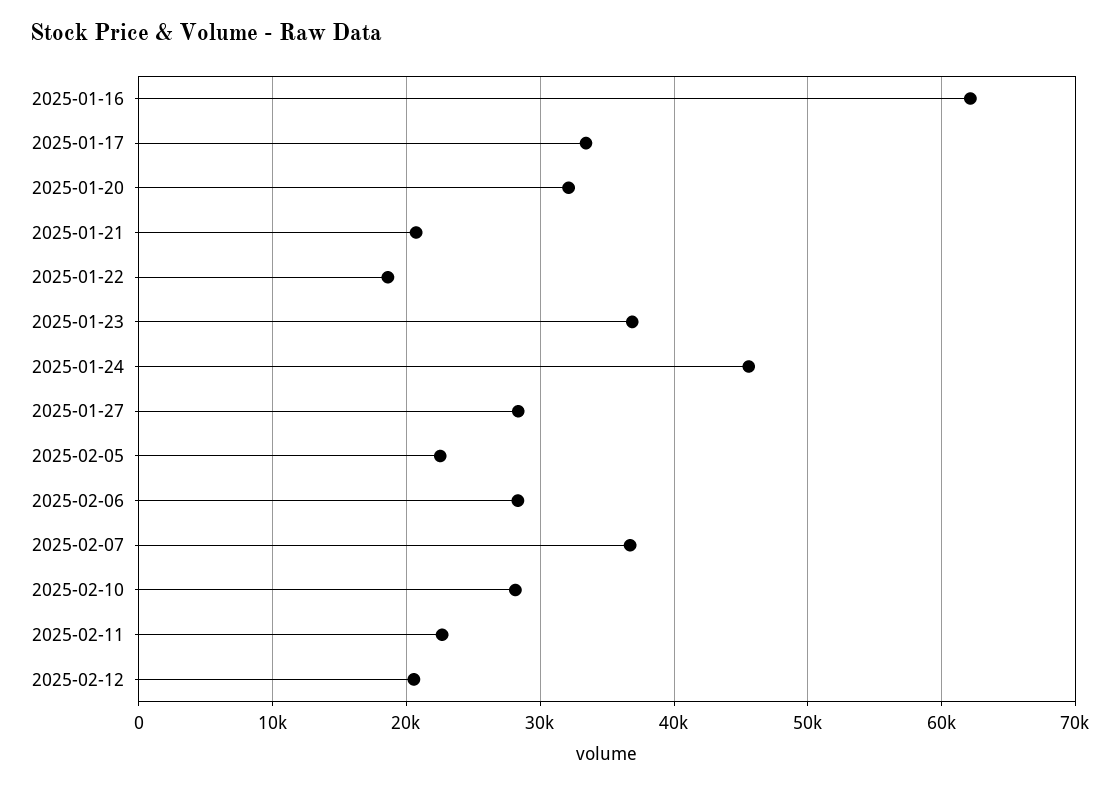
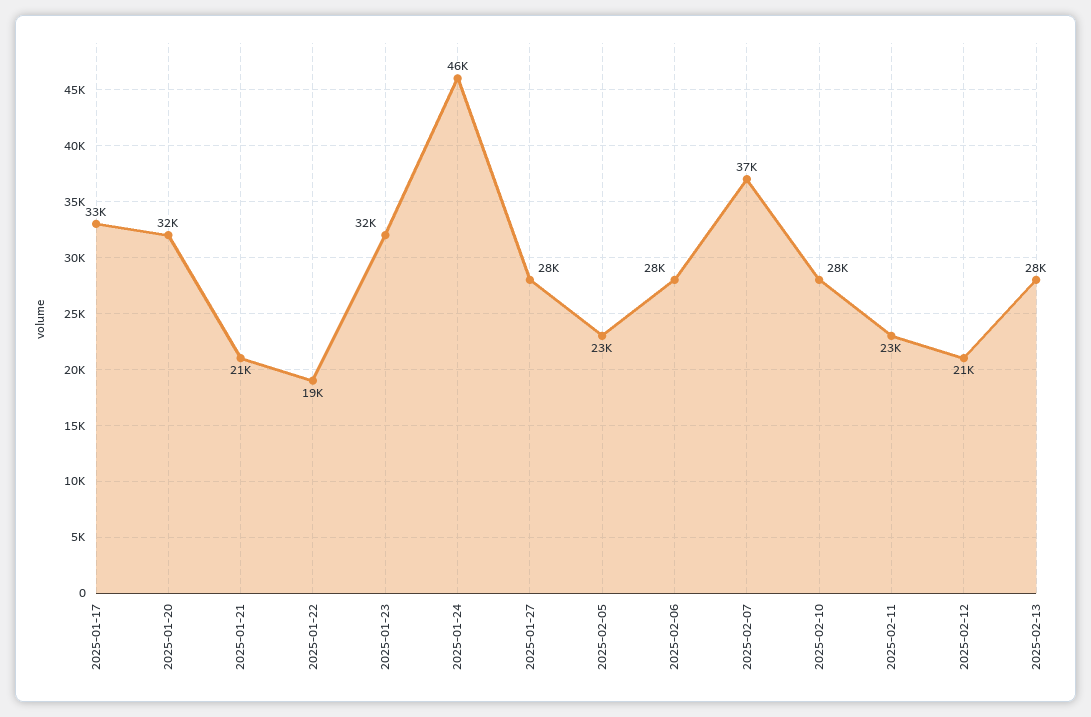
2025-01-16: 62000 -> none
2025-01-23: 37000 -> 32000
2025-02-13: none -> 28000

